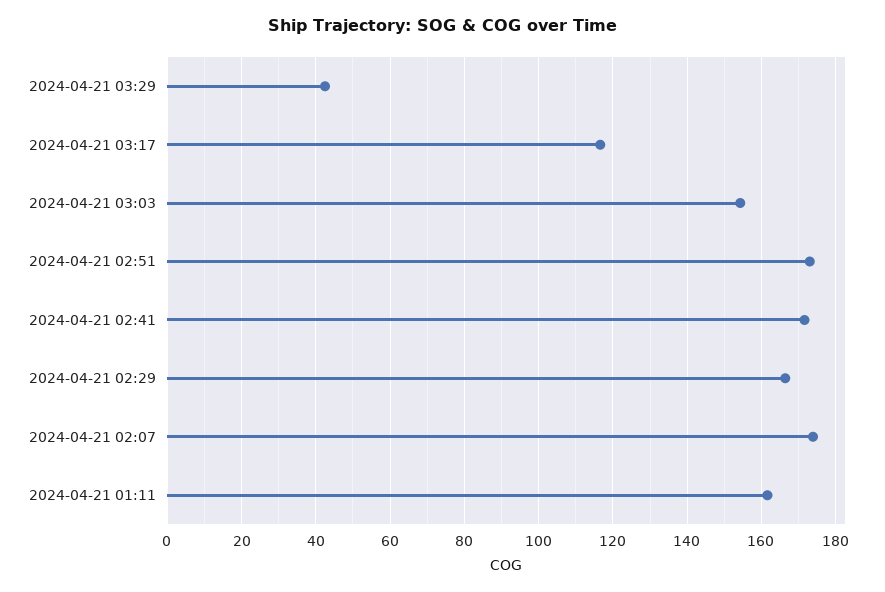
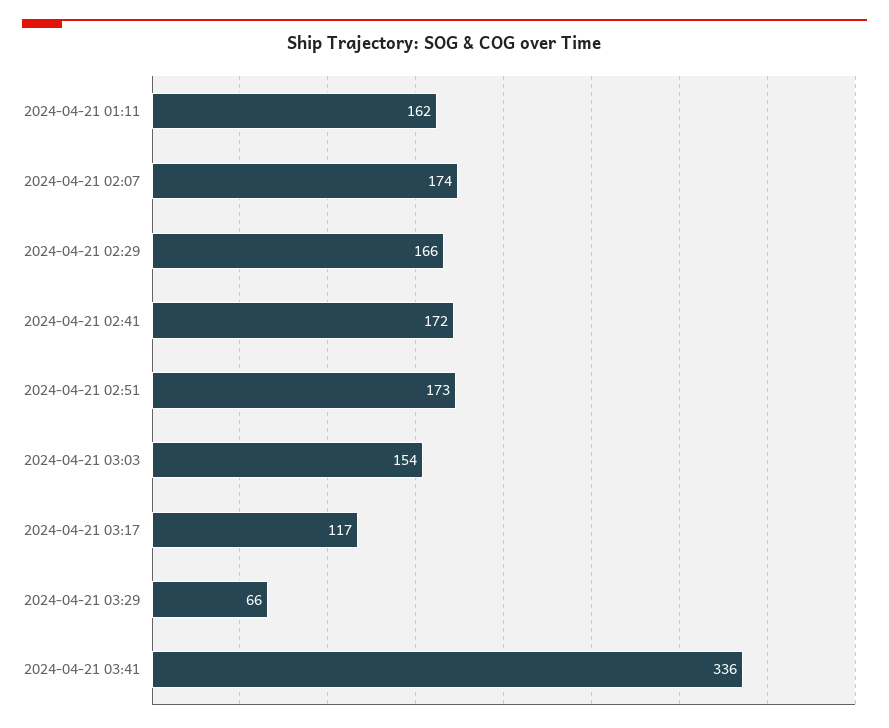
2024-04-21 03:29: 42 -> 66
2024-04-21 03:41: none -> 336

